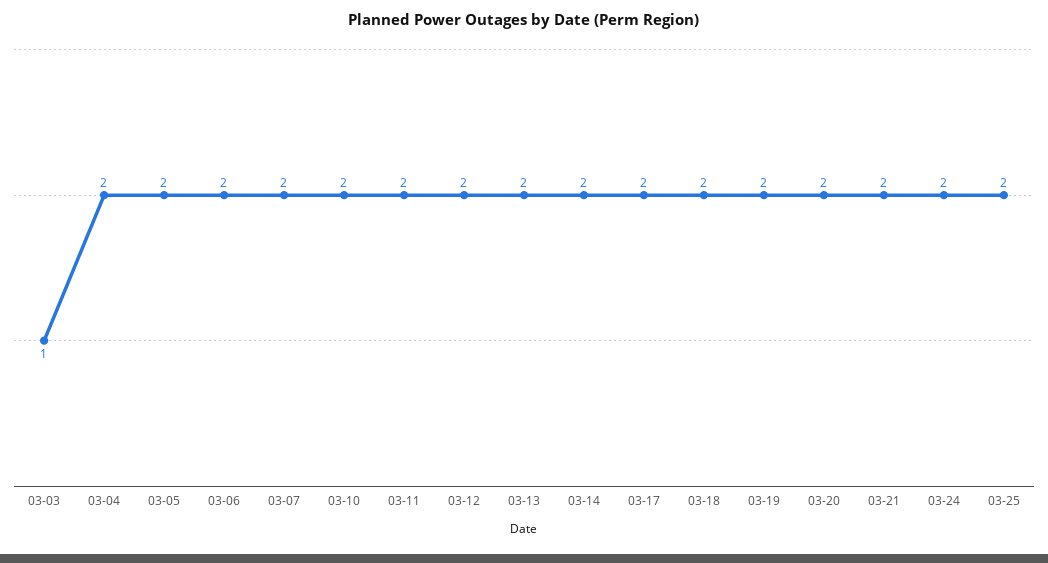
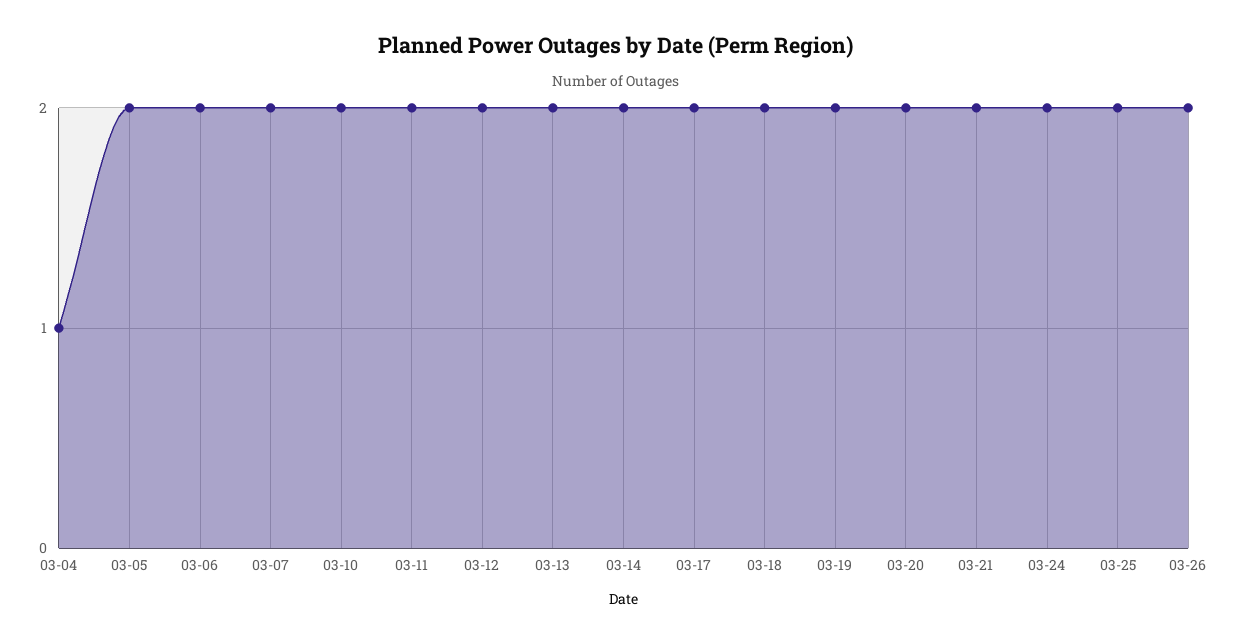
03-03: 1 -> none
03-04: 2 -> 1
03-26: none -> 2

